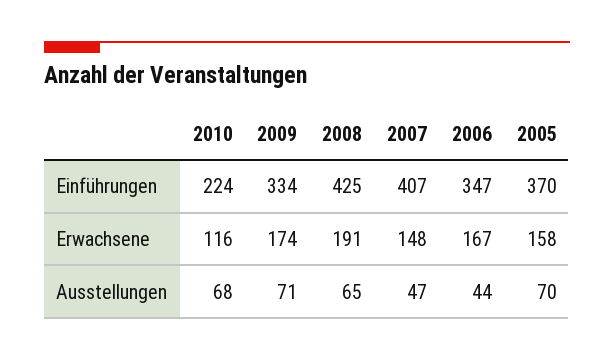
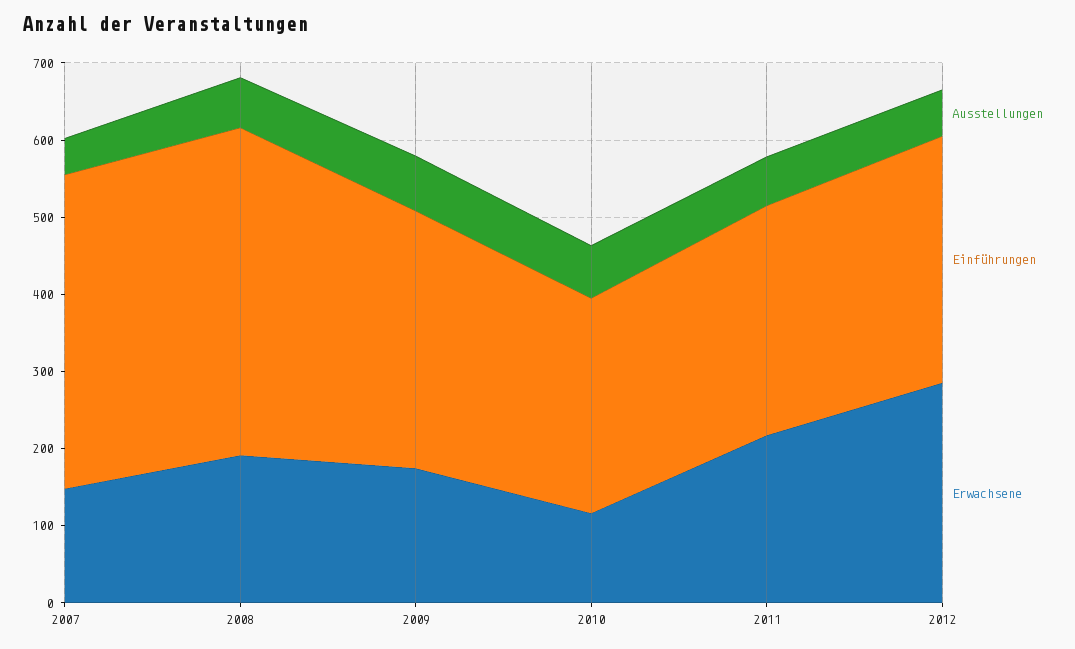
Einführungen, 2010: 224 -> 280
Einführungen, 2006: 347 -> none
Einführungen, 2005: 370 -> none
Erwachsene, 2006: 167 -> none
Erwachsene, 2005: 158 -> none
Ausstellungen, 2006: 44 -> none
Ausstellungen, 2005: 70 -> none
Ausstellungen, 2011: none -> 60
Einführungen, 2011: none -> 300
Erwachsene, 2011: none -> 220
Ausstellungen, 2012: none -> 60
Einführungen, 2012: none -> 320
Erwachsene, 2012: none -> 280

